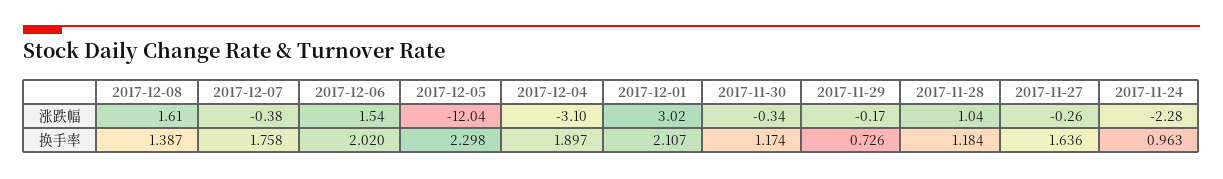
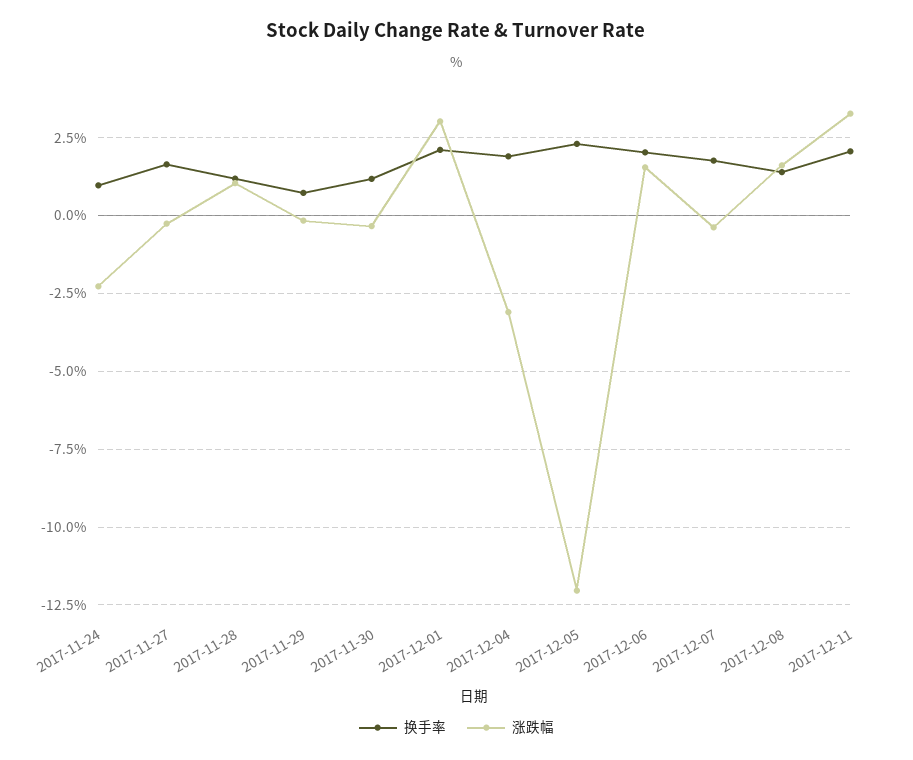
换手率, 2017-12-11: none -> 2
涨跌幅, 2017-12-11: none -> 3.25

